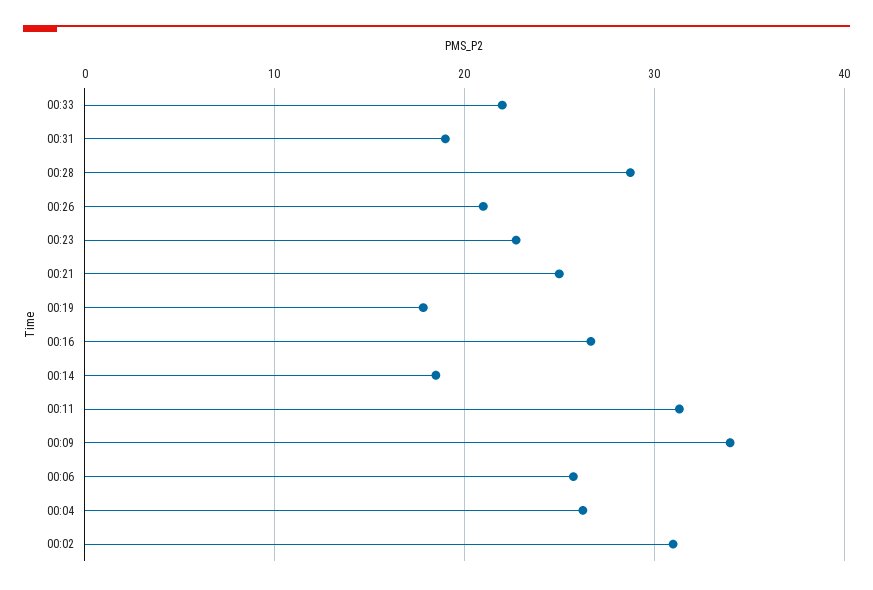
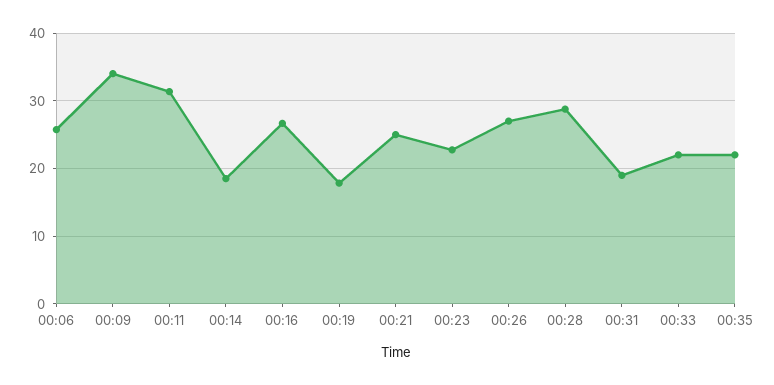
00:26: 21 -> 27
00:04: 26 -> none
00:02: 31 -> none
00:35: none -> 22

